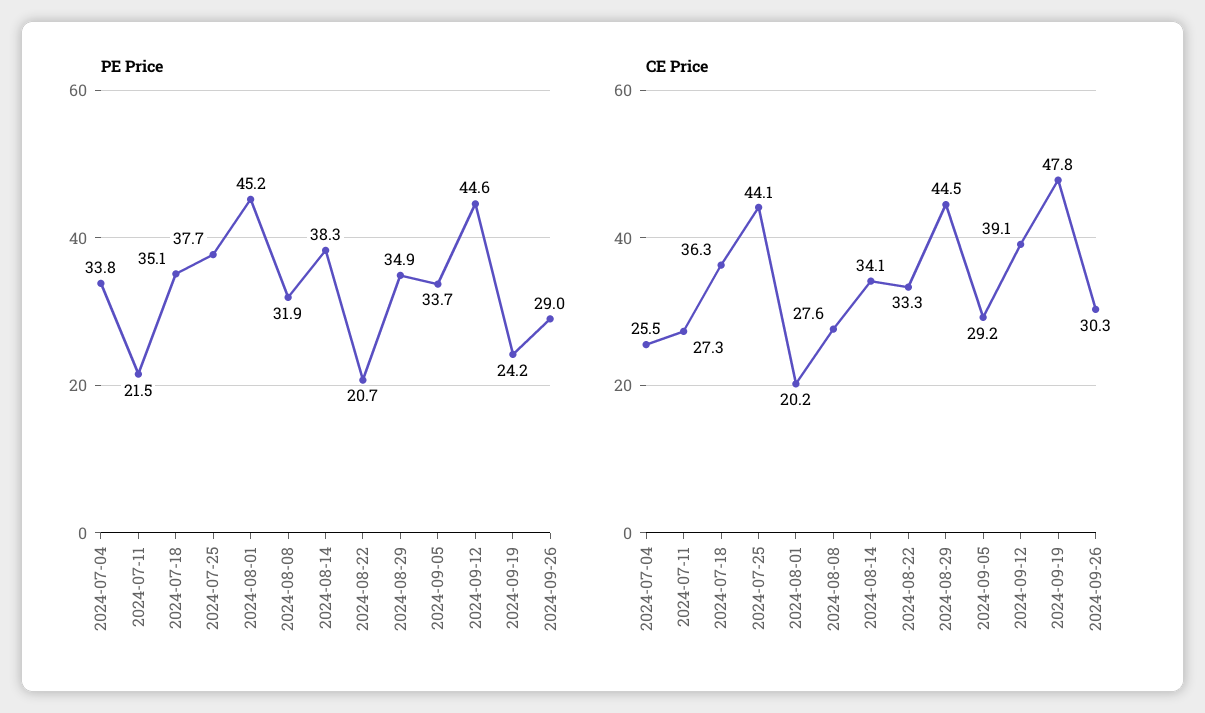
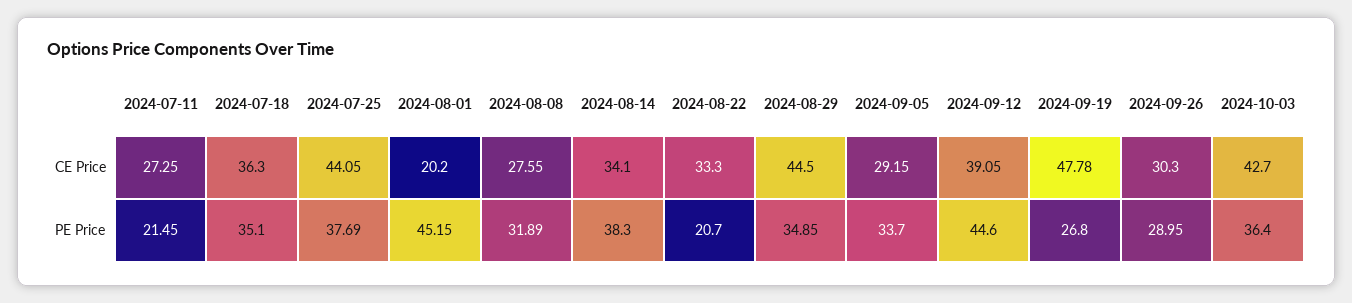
PE Price, 2024-07-04: 33.8 -> none
PE Price, 2024-09-19: 24.2 -> 26.8
CE Price, 2024-07-04: 25.5 -> none
CE Price, 2024-10-03: none -> 42.7
PE Price, 2024-10-03: none -> 36.4

